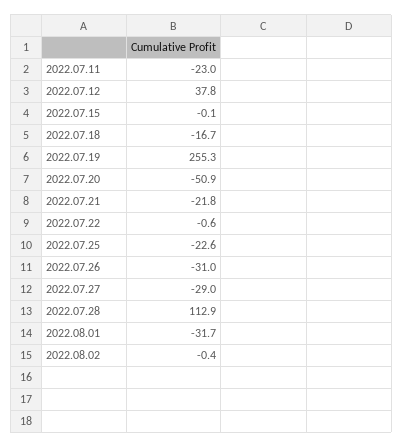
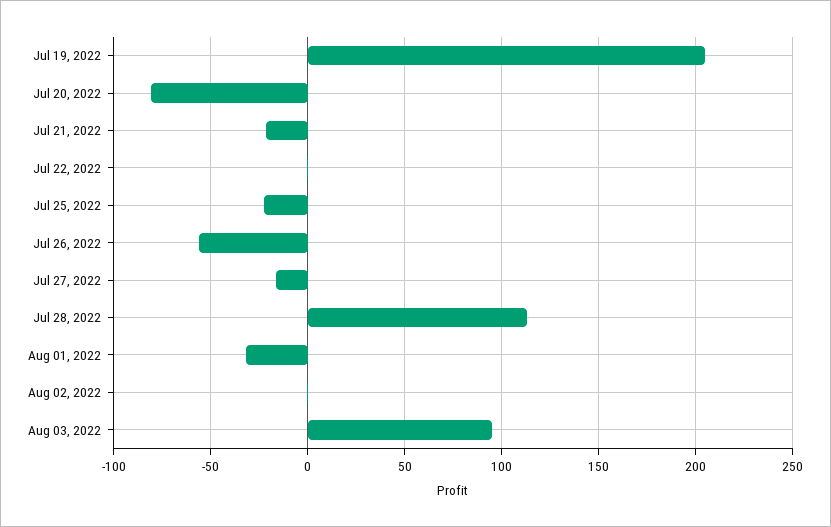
2022.07.11: -23 -> none
2022.07.12: 37.8 -> none
2022.07.15: -0.1 -> none
2022.07.18: -16.7 -> none
2022.07.19: 255.3 -> 205
2022.07.20: -50.9 -> -80
2022.07.26: -31 -> -55
2022.07.27: -29 -> -15
Aug 03, 2022: none -> 95

